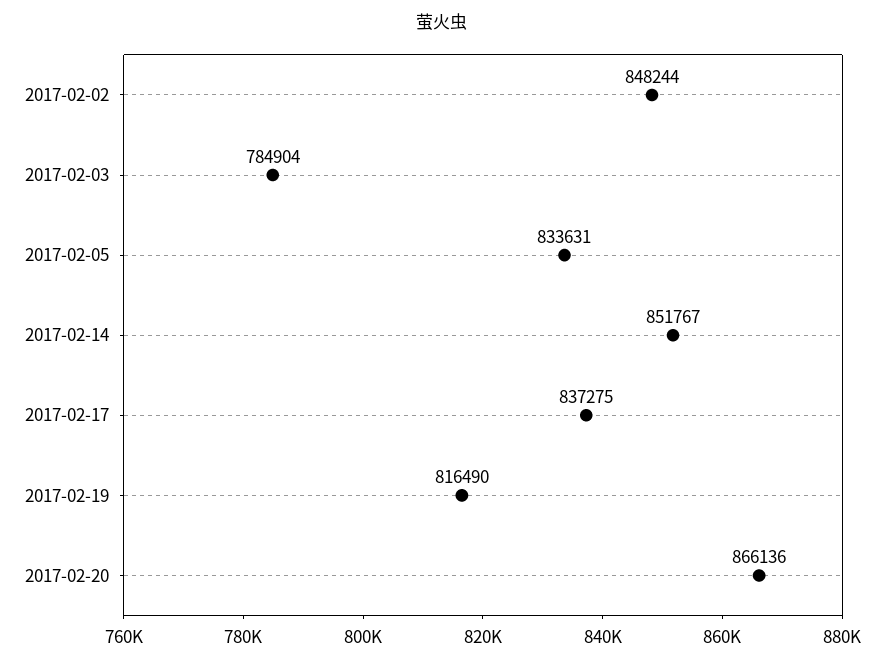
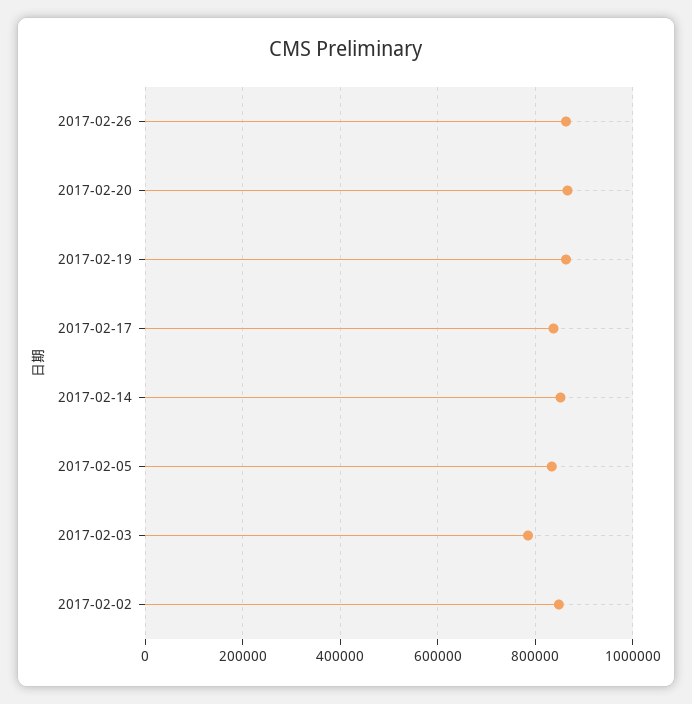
2017-02-19: 816490 -> 860000
2017-02-26: none -> 860000

